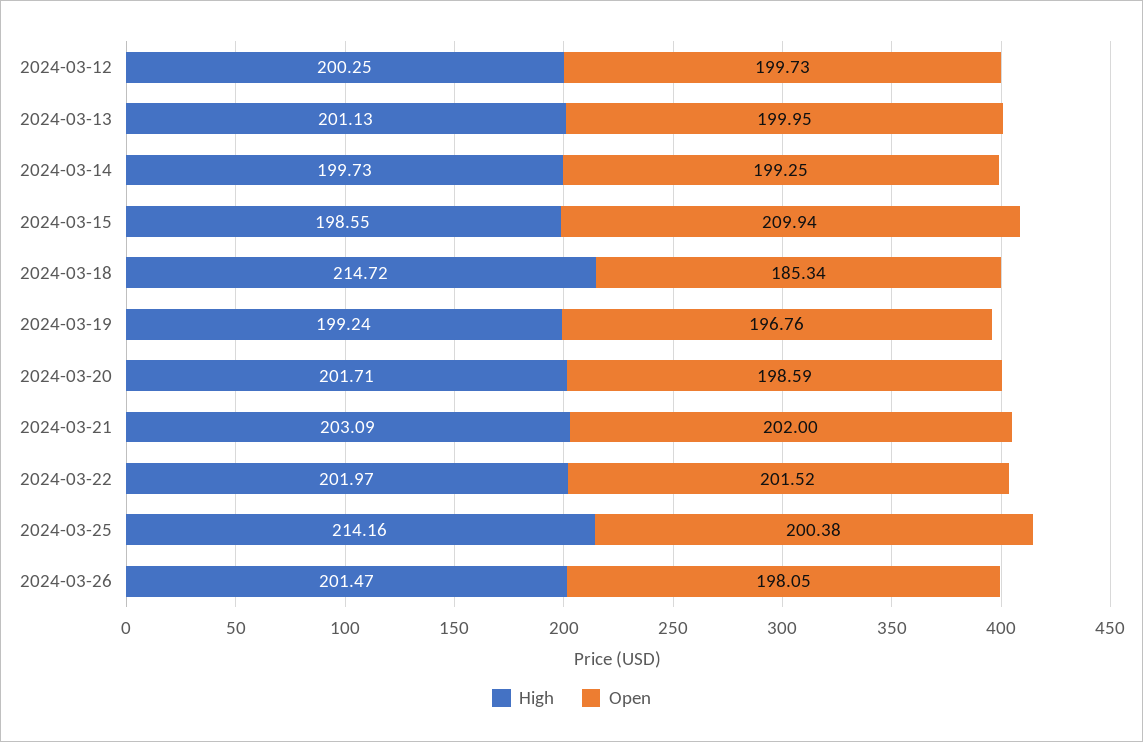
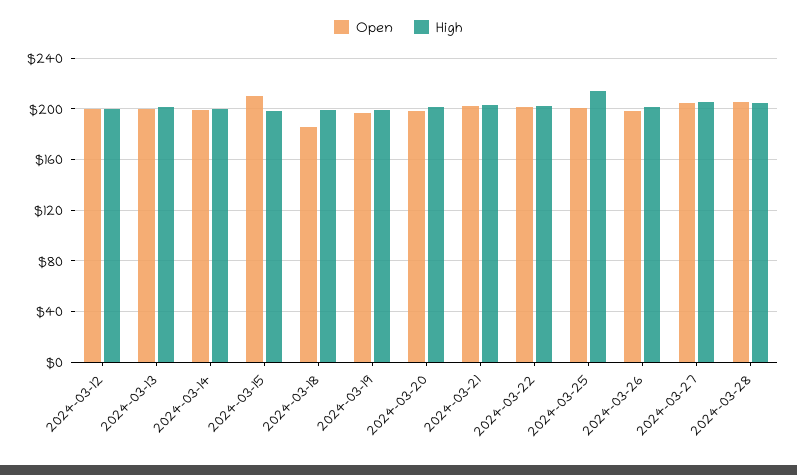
High, 2024-03-18: 214.72 -> 200
Open, 2024-03-27: none -> 205
High, 2024-03-27: none -> 205
Open, 2024-03-28: none -> 205
High, 2024-03-28: none -> 205

